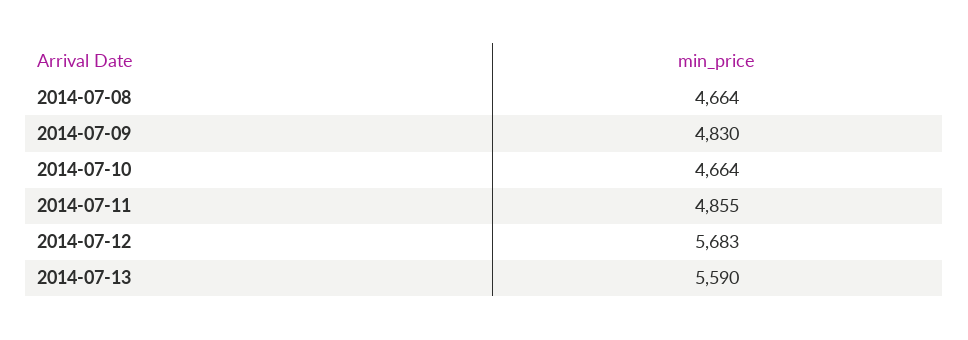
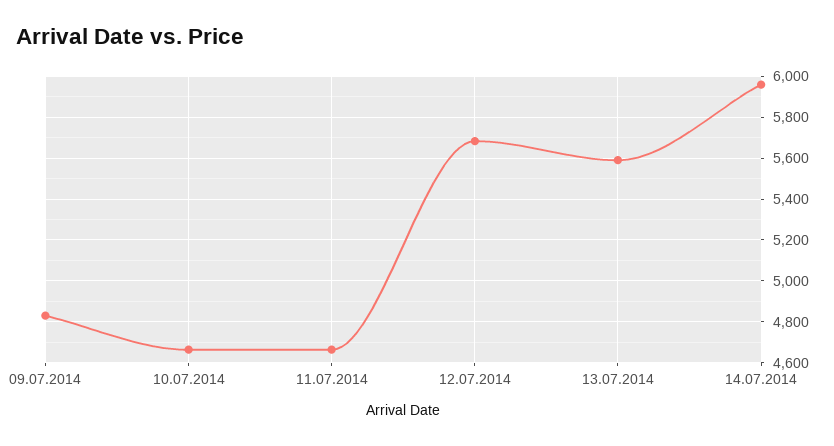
2014-07-08: 4664 -> none
2014-07-11: 4855 -> 4650
14.07.2014: none -> 5950

